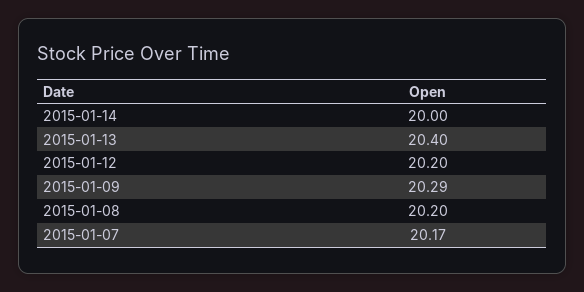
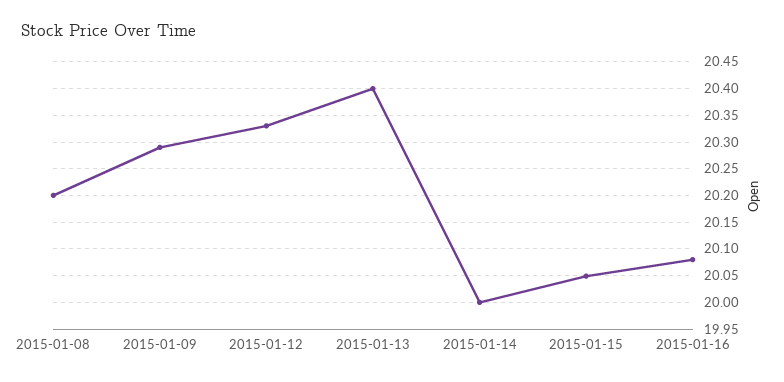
2015-01-12: 20.2 -> 20.325
2015-01-07: 20.17 -> none
2015-01-15: none -> 20.05
2015-01-16: none -> 20.075

